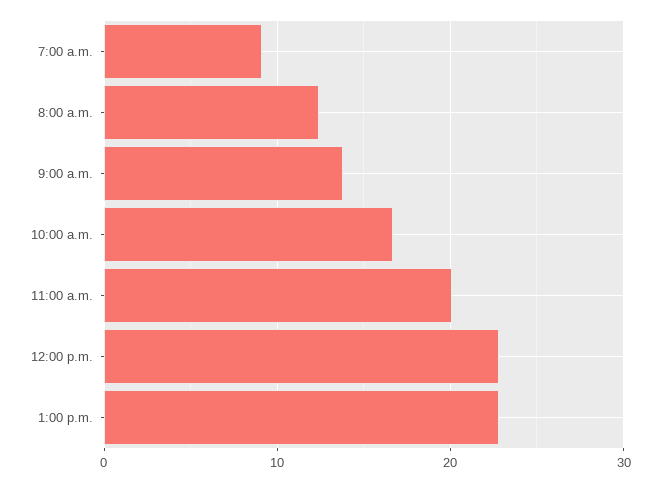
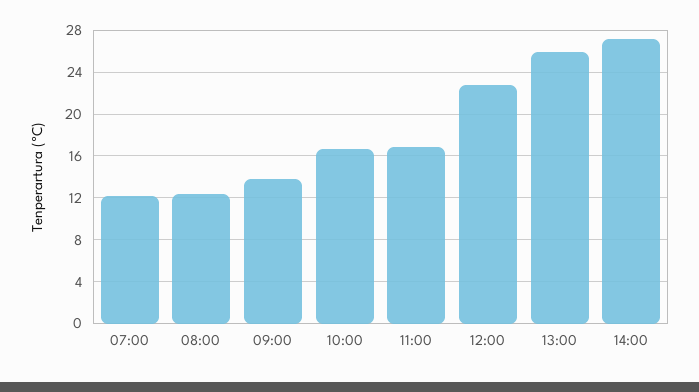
7:00 a.m.: 9 -> 12
11:00 a.m.: 20 -> 17
1:00 p.m.: 23 -> 26
14:00: none -> 27

